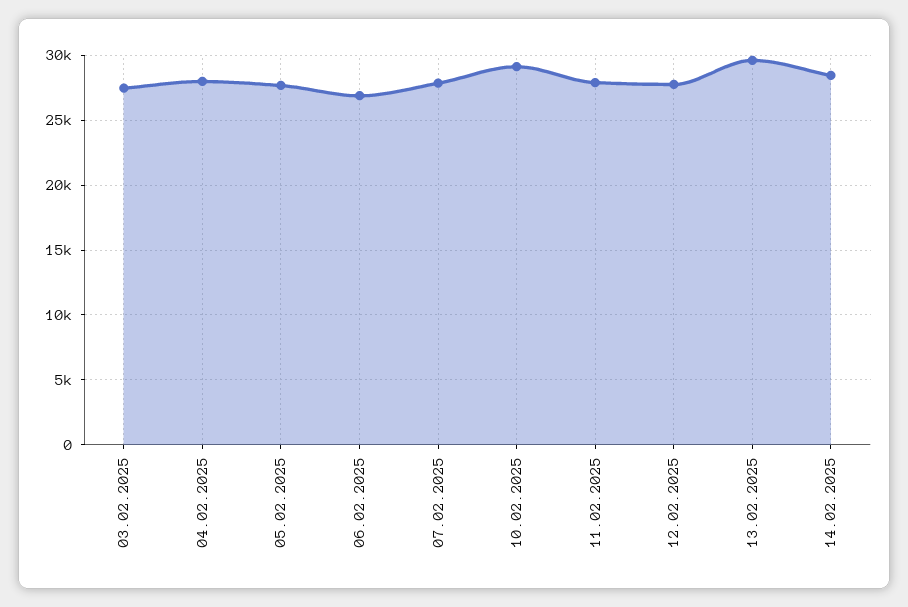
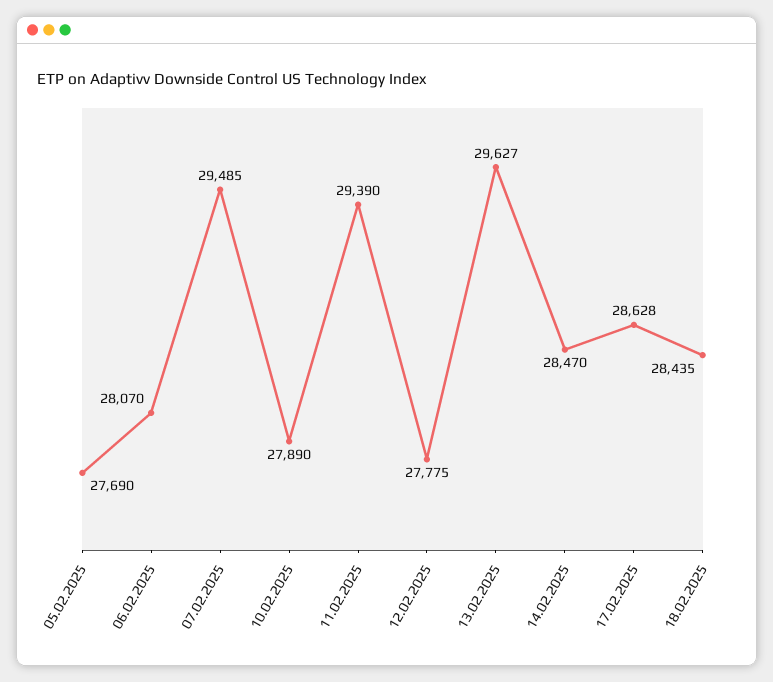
03.02.2025: 27500 -> none
04.02.2025: 28000 -> none
06.02.2025: 27000 -> 28070
07.02.2025: 28000 -> 29485
10.02.2025: 29000 -> 27890
11.02.2025: 28000 -> 29390
17.02.2025: none -> 28628
18.02.2025: none -> 28435

